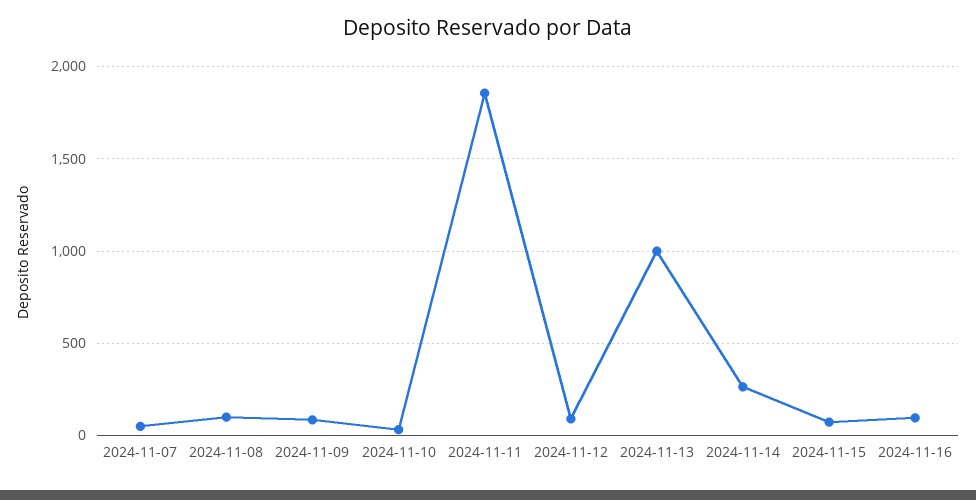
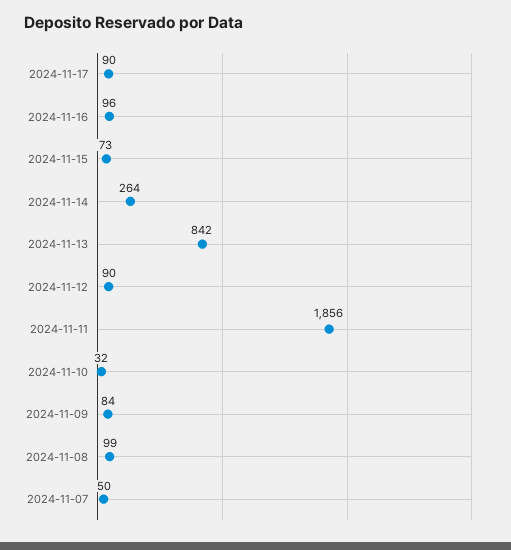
2024-11-13: 1000 -> 842
2024-11-17: none -> 90

